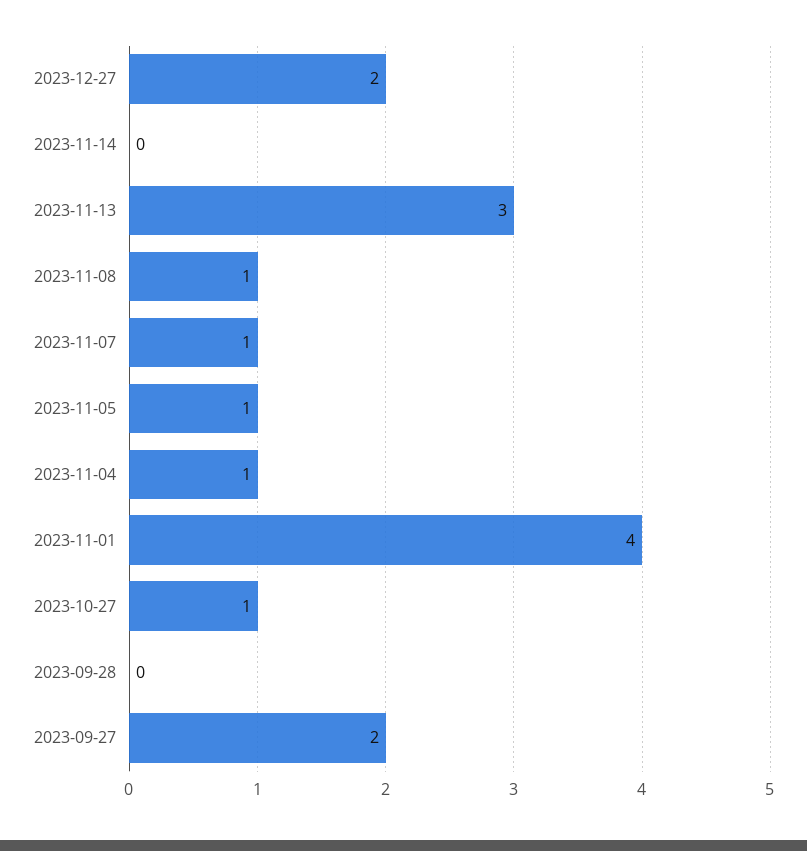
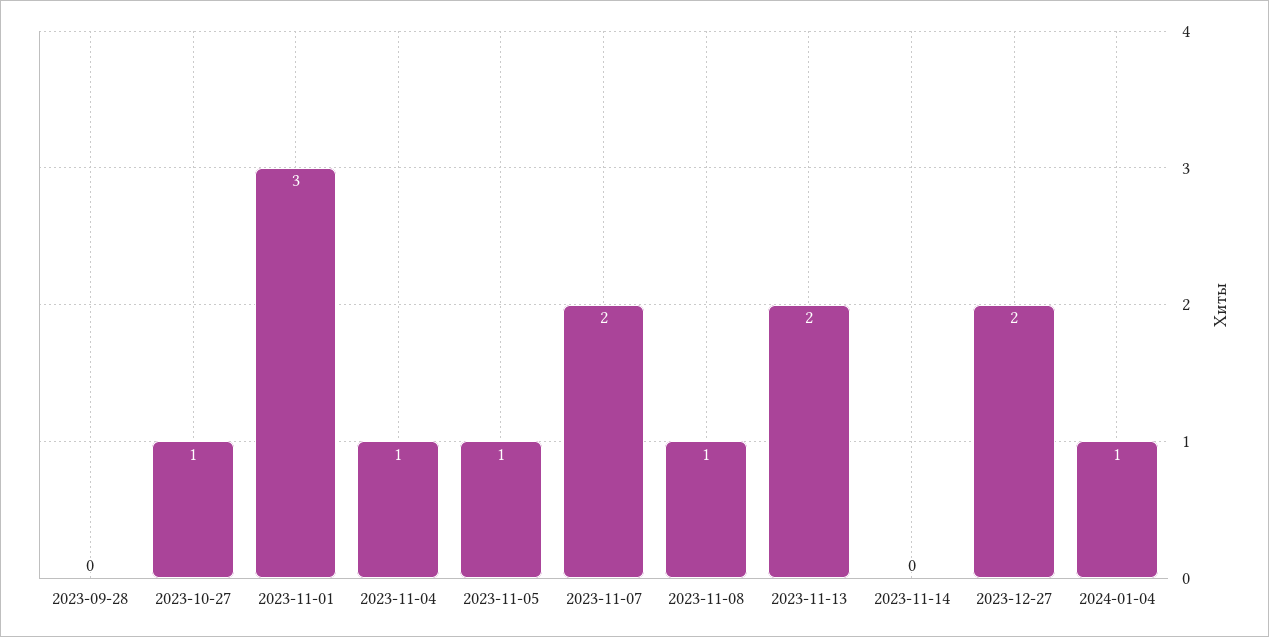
2023-11-13: 3 -> 2
2023-11-07: 1 -> 2
2023-11-01: 4 -> 3
2023-09-27: 2 -> none
2024-01-04: none -> 1

